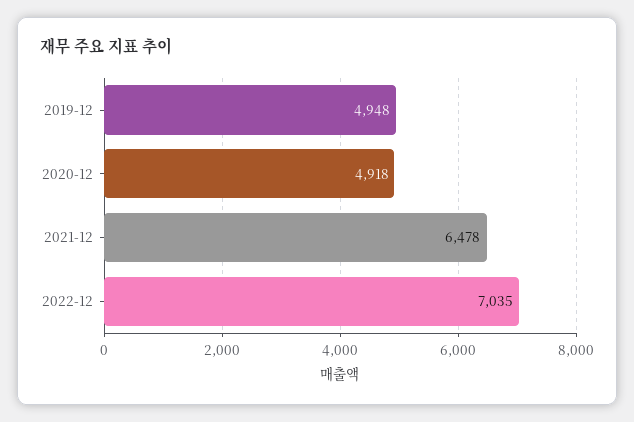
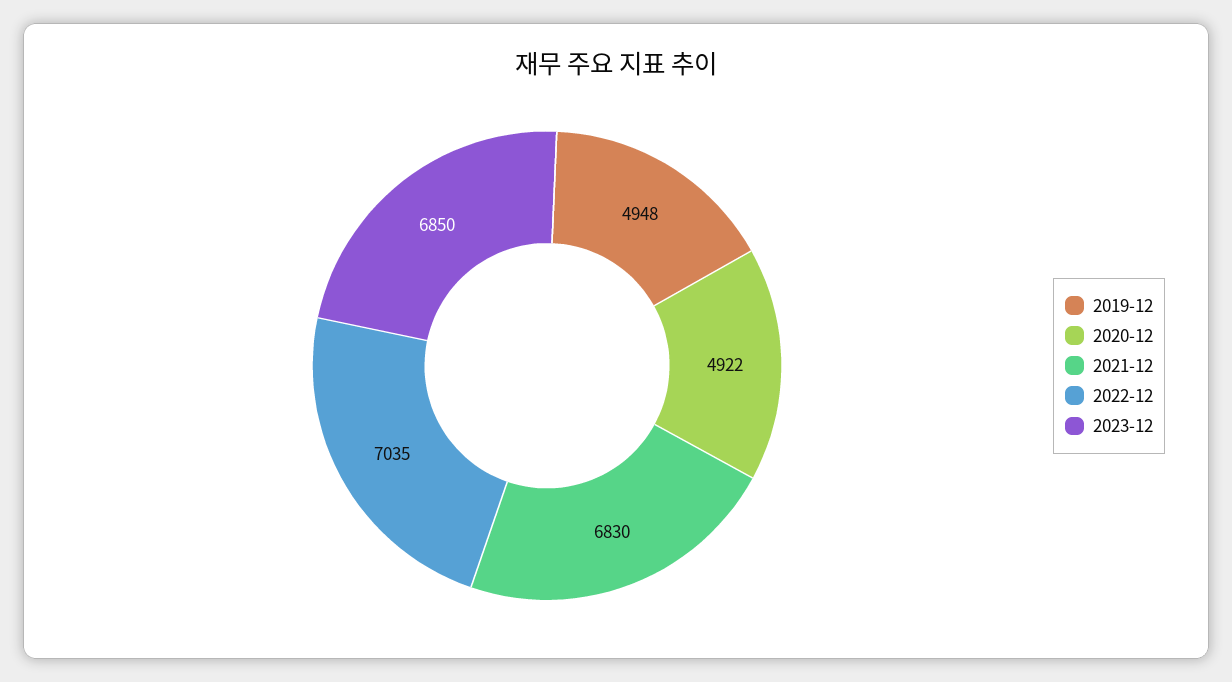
2020-12: 4918 -> 4922
2021-12: 6478 -> 6830
2023-12: none -> 6850

